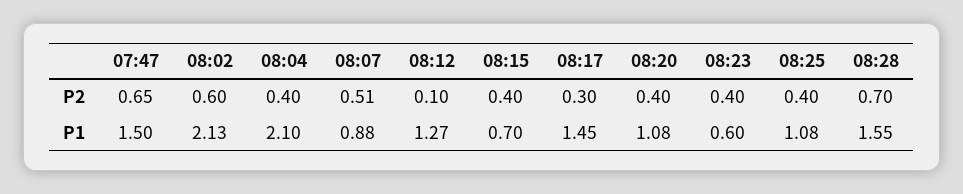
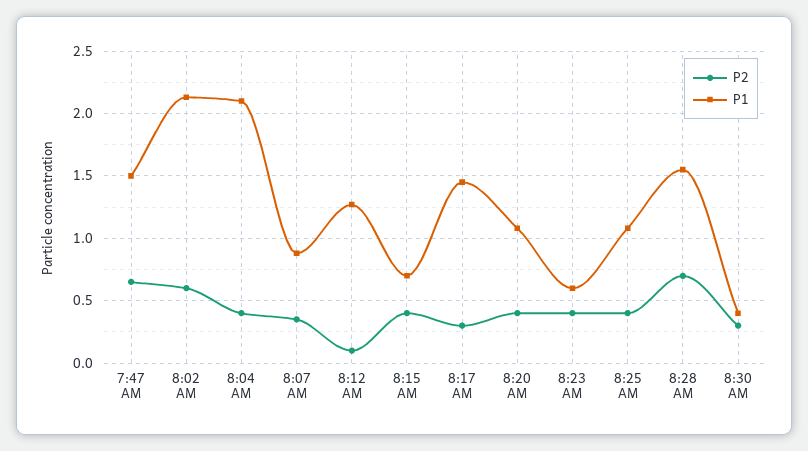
P2, 08:07: 0.51 -> 0.35
P2, 8:30 AM: none -> 0.3
P1, 8:30 AM: none -> 0.4

